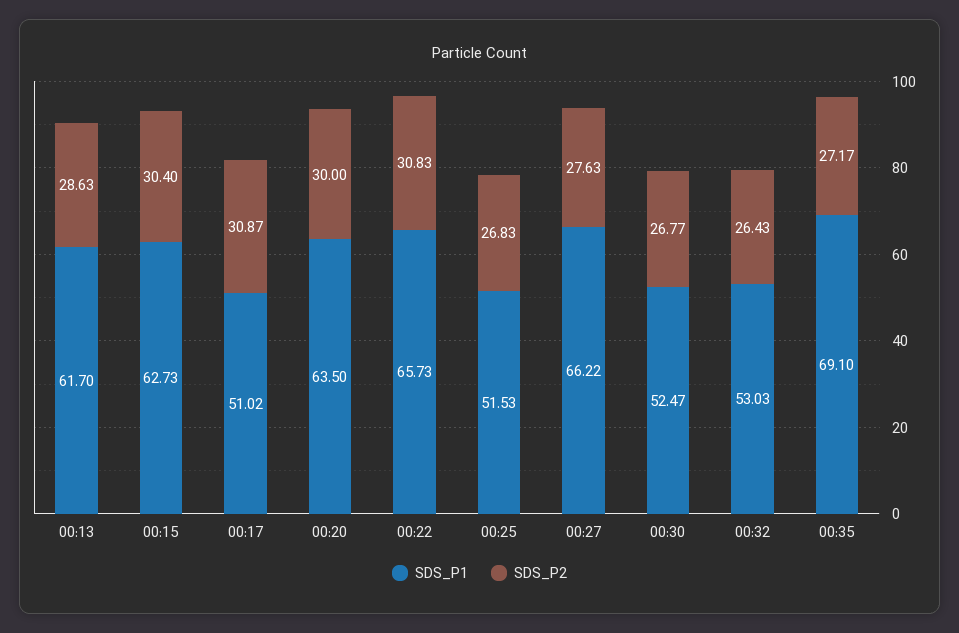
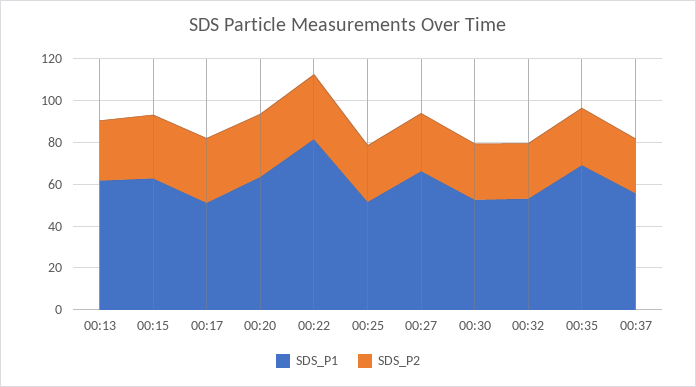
SDS_P1, 00:22: 65.73 -> 80
SDS_P1, 00:37: none -> 55
SDS_P2, 00:37: none -> 25

